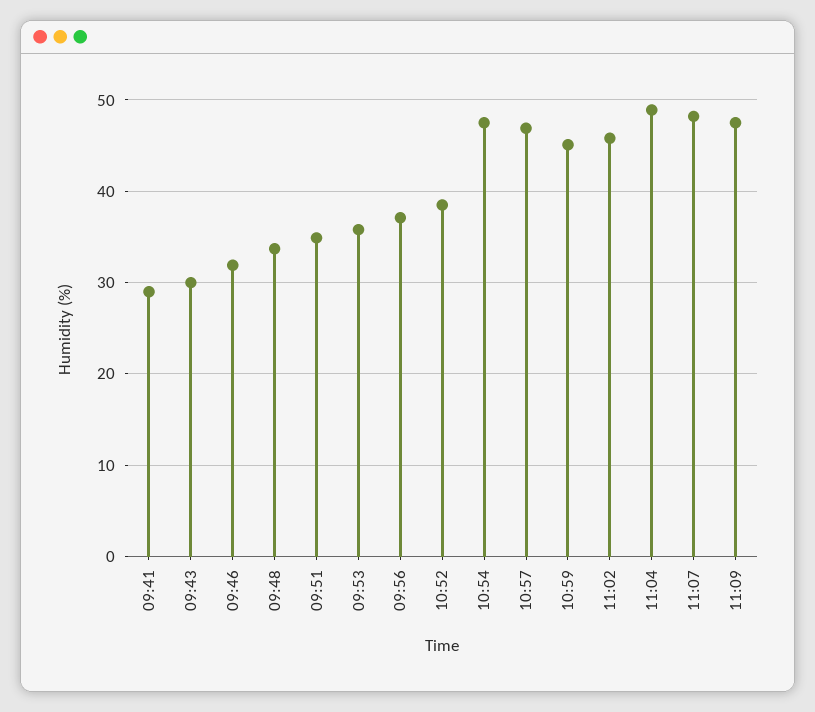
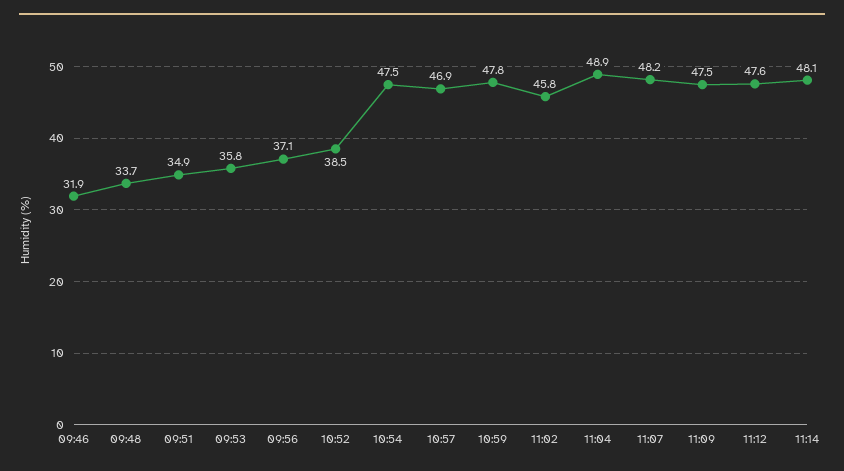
09:41: 29 -> none
09:43: 30 -> none
10:59: 45 -> 47.8
11:12: none -> 47.6
11:14: none -> 48.1

